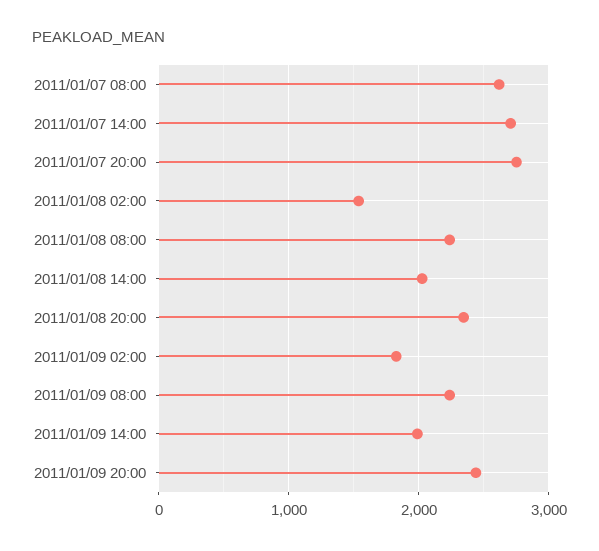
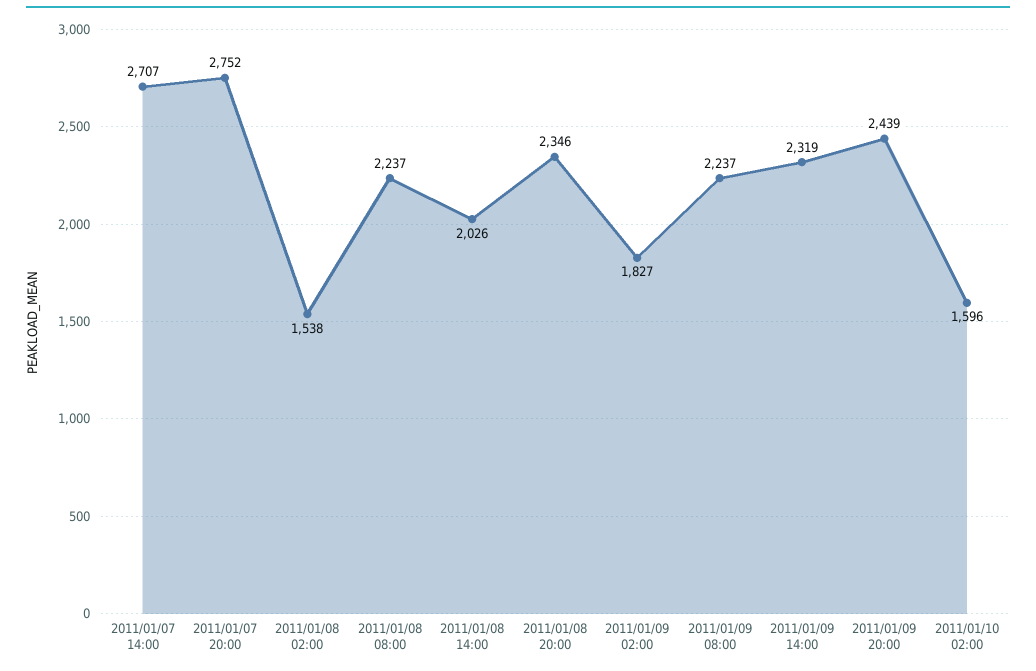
2011/01/07 08:00: 2600 -> none
2011/01/09 14:00: 2000 -> 2319
2011/01/10 02:00: none -> 1596

